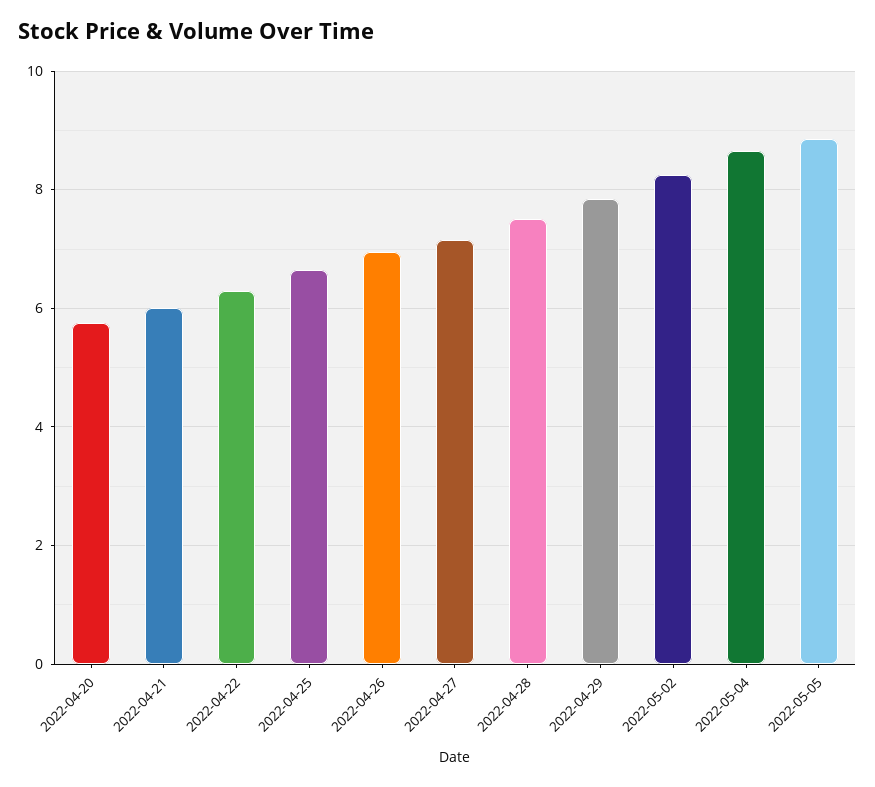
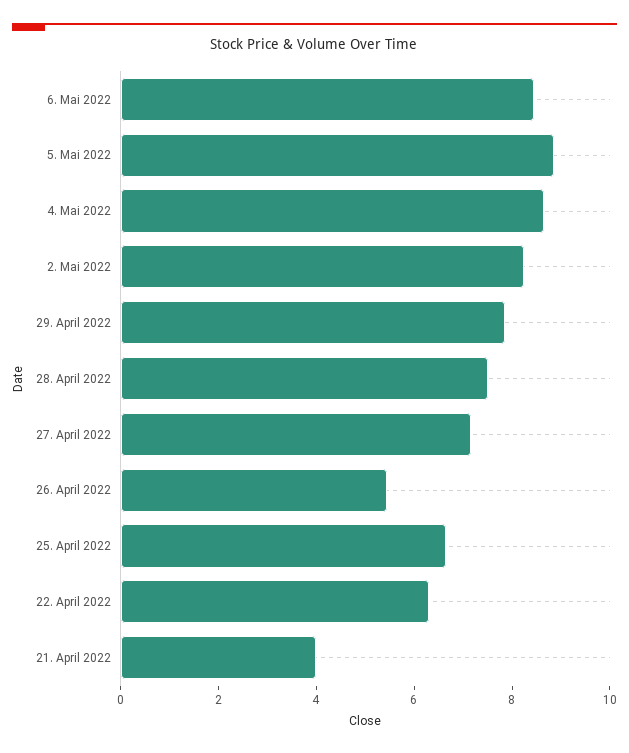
2022-04-20: 5.8 -> none
2022-04-21: 6 -> 4
2022-04-26: 7 -> 5.5
6. Mai 2022: none -> 8.5

